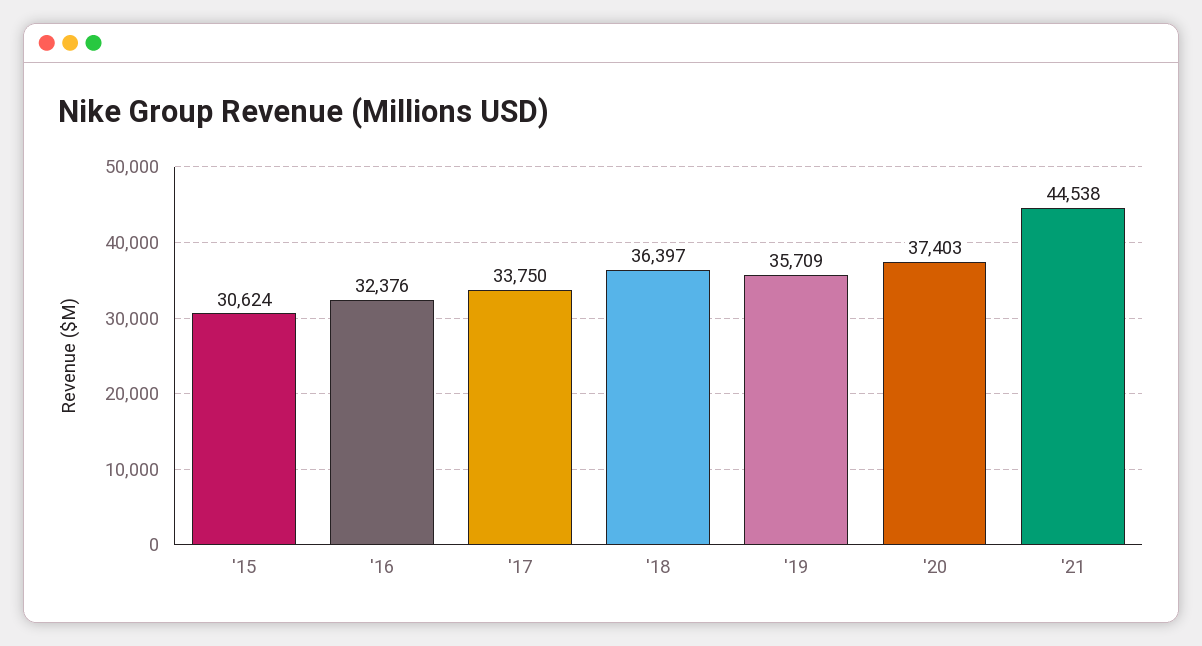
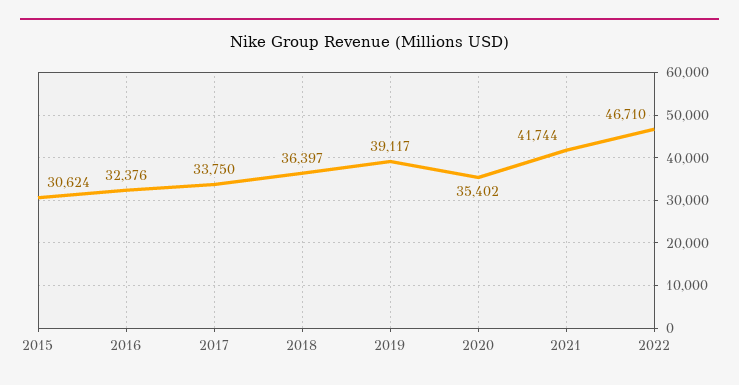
'19: 35709 -> 39117
'20: 37403 -> 35402
'21: 44538 -> 41744
2022: none -> 46710

